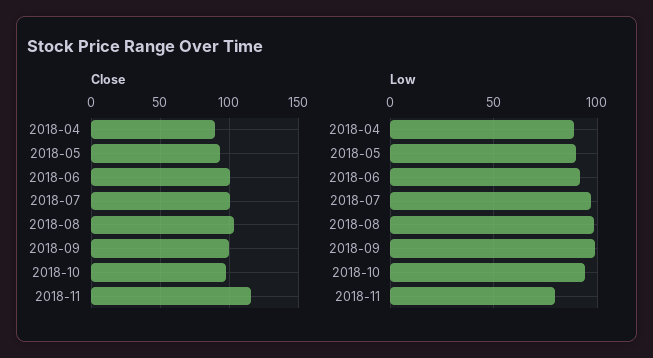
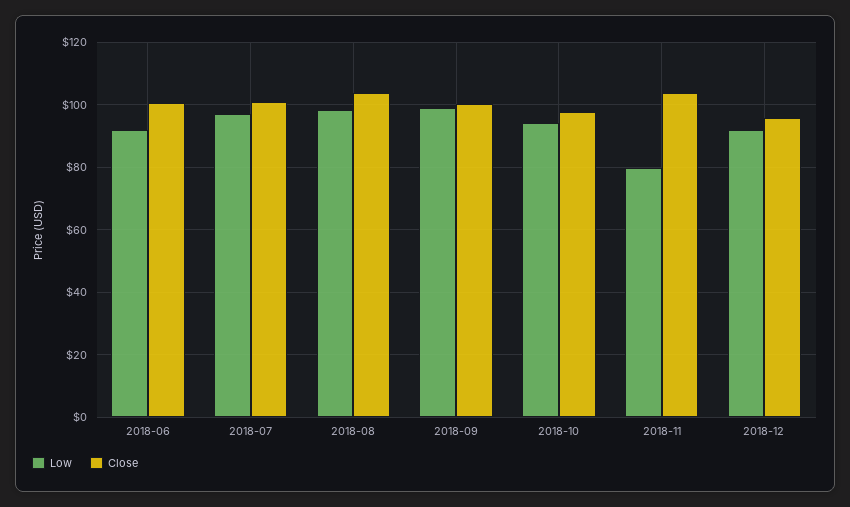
Close, 2018-04: 90 -> none
Close, 2018-05: 95 -> none
Close, 2018-11: 115 -> 104
Low, 2018-04: 90 -> none
Low, 2018-05: 90 -> none
Low, 2018-12: none -> 92
Close, 2018-12: none -> 96

